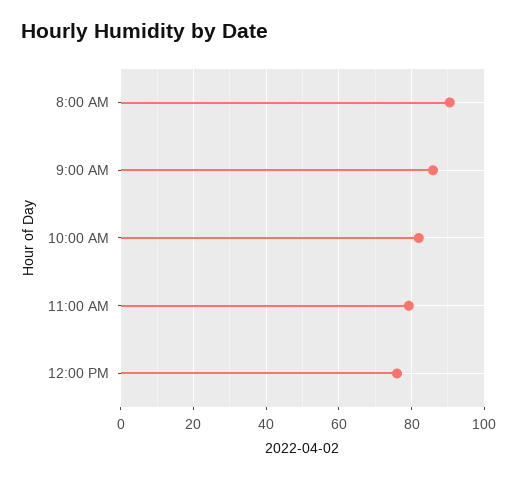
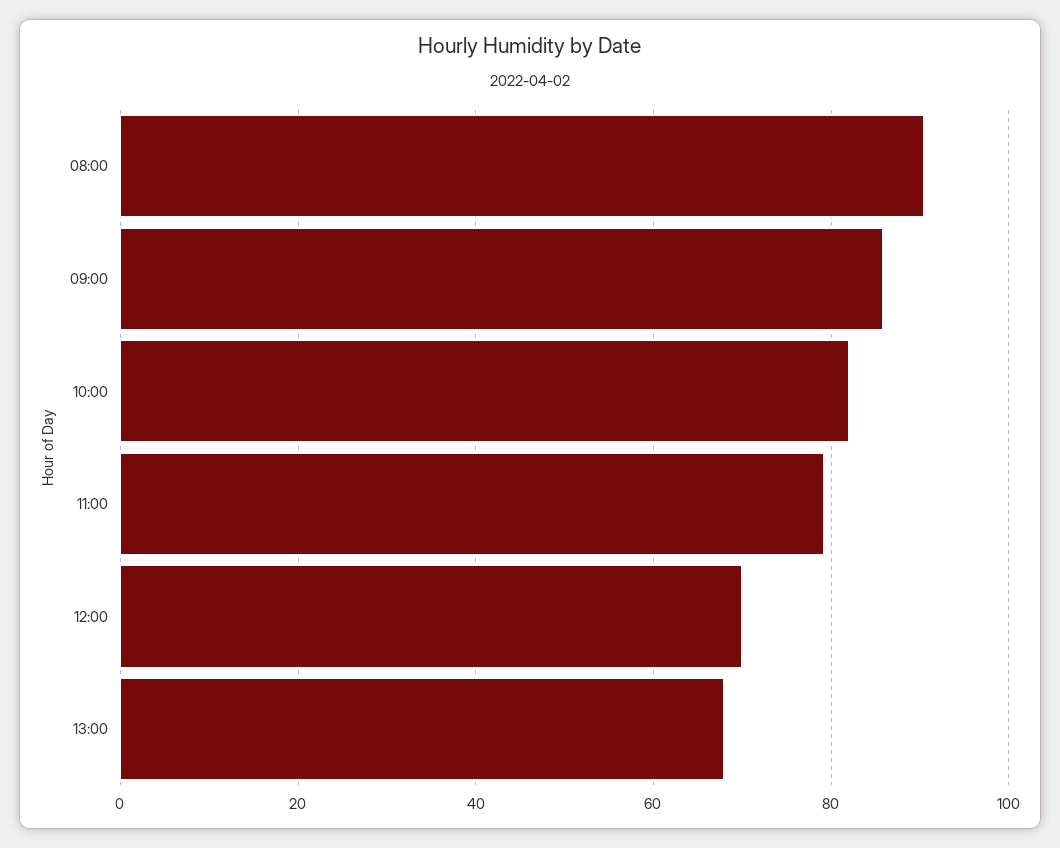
12:00 PM: 76 -> 70
13:00: none -> 68

